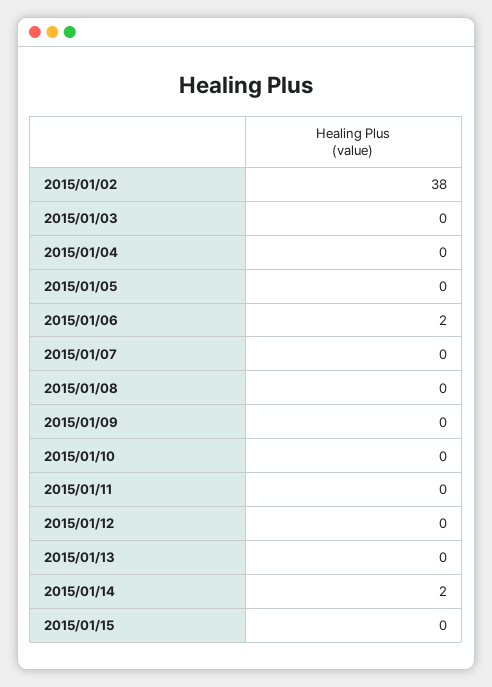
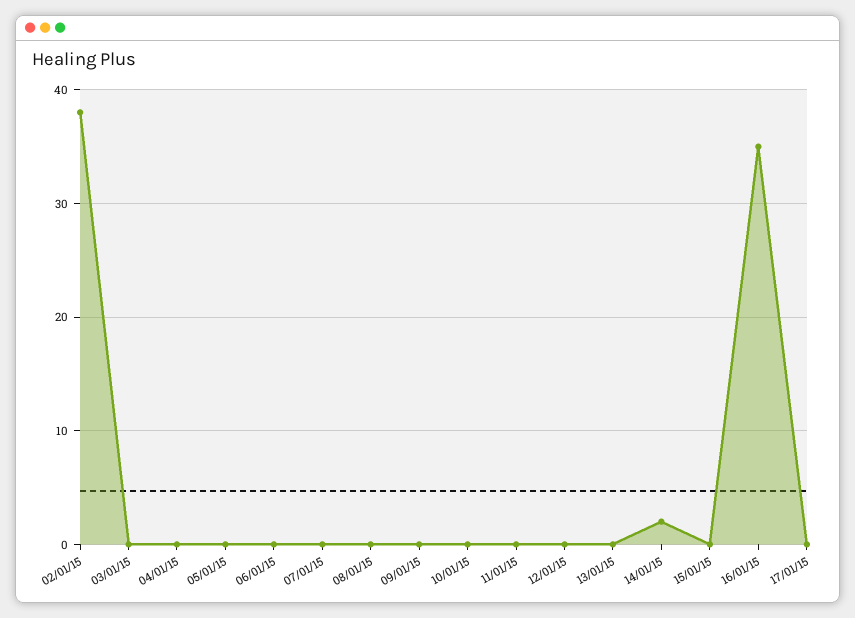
2015/01/06: 2 -> 0
16/01/15: none -> 35
17/01/15: none -> 0

